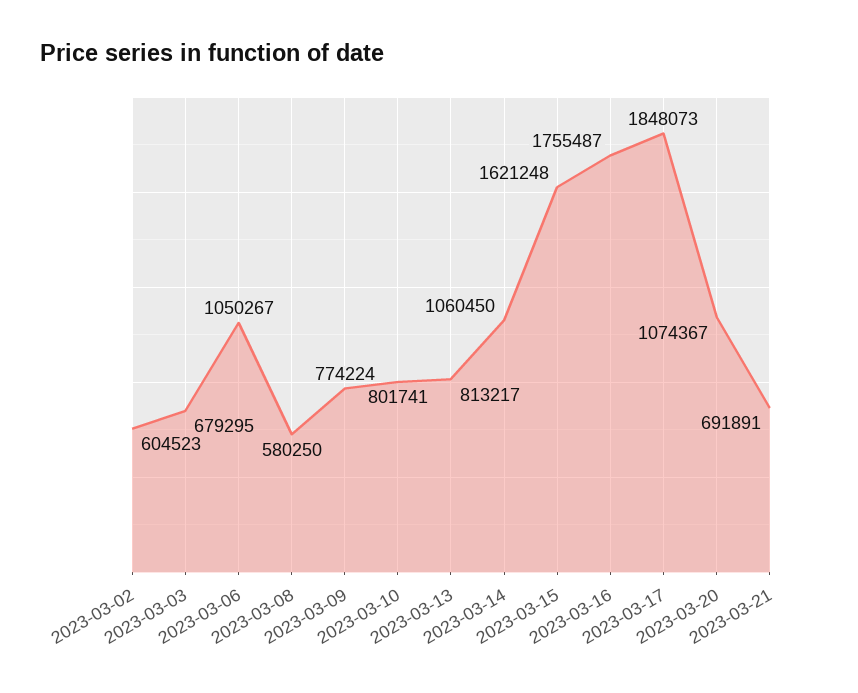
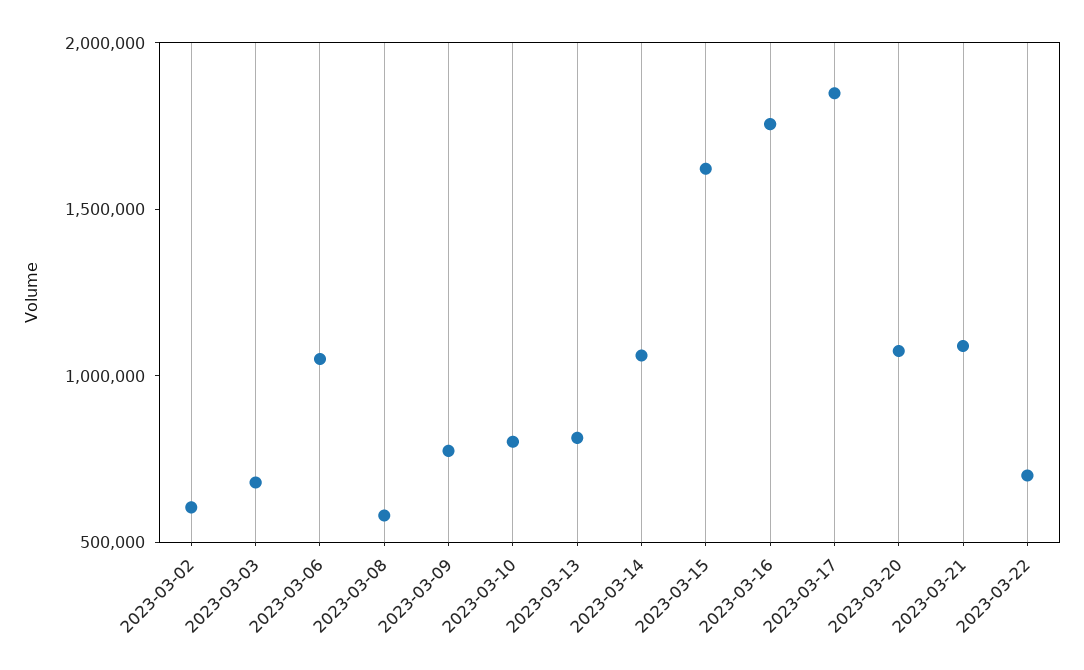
2023-03-21: 691891 -> 1100000
2023-03-22: none -> 700000

